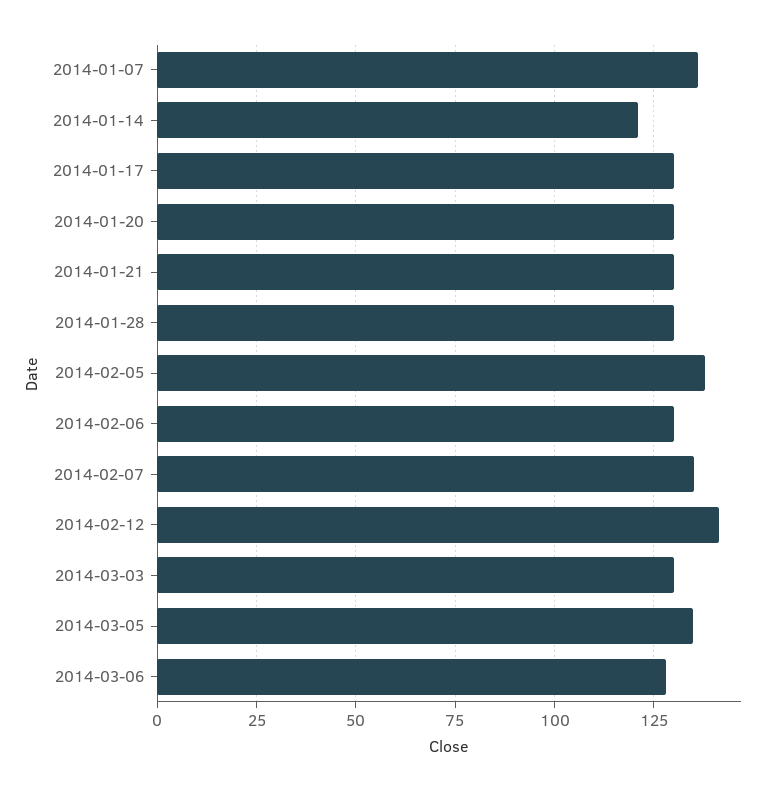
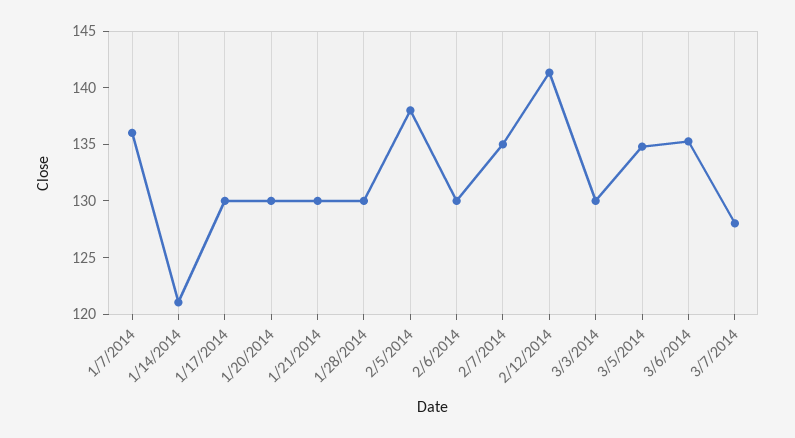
2014-03-06: 127.5 -> 135
3/7/2014: none -> 128

